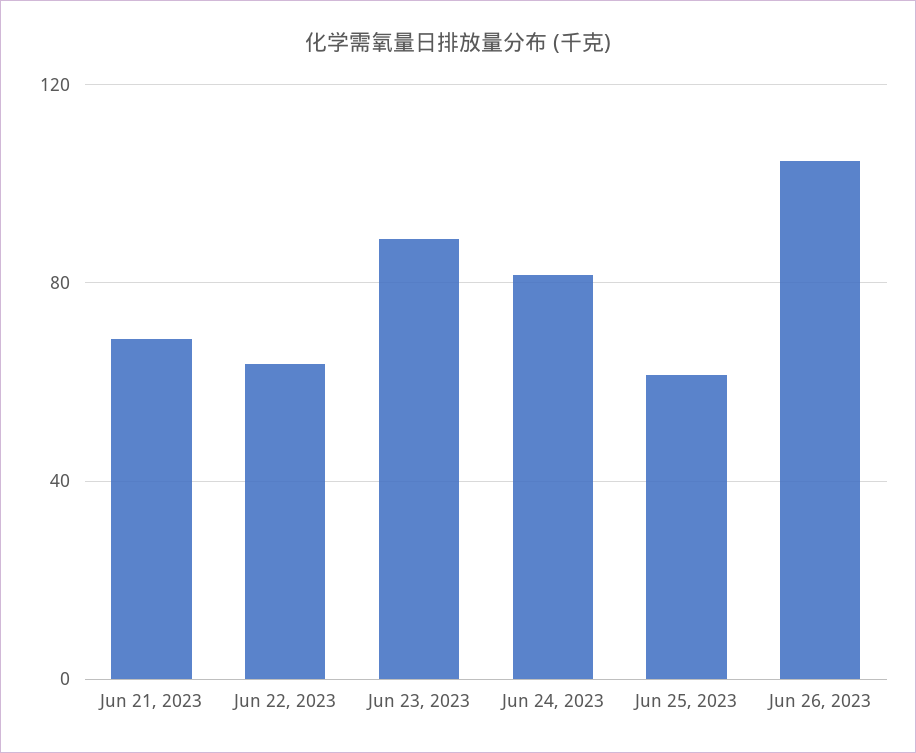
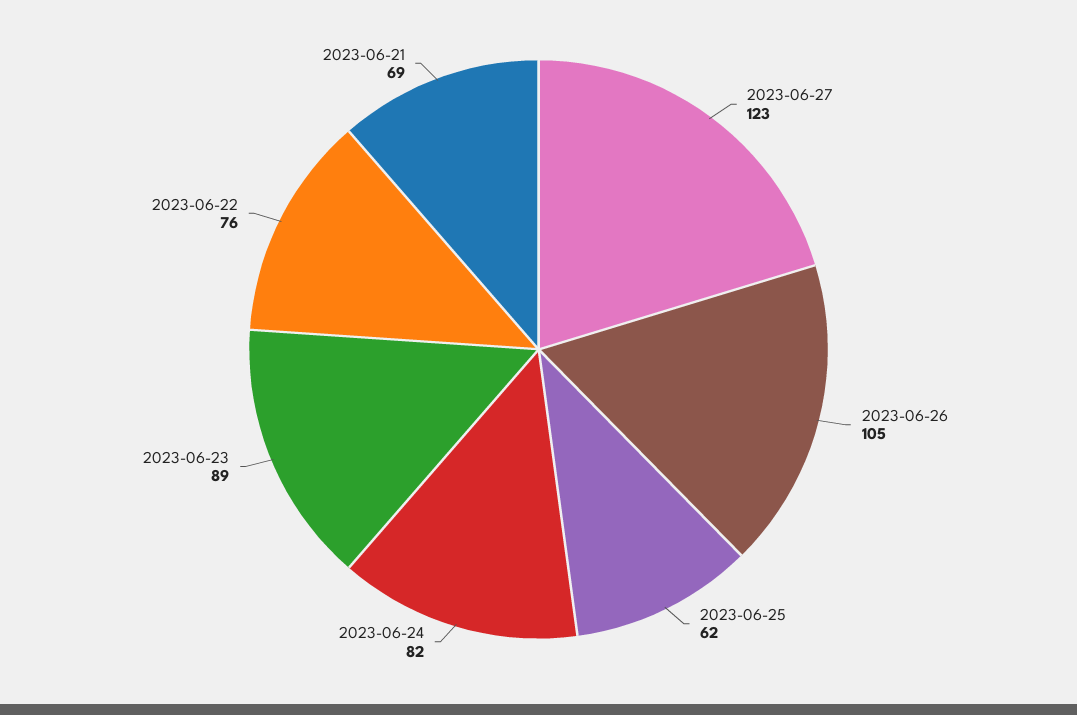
Jun 22, 2023: 65 -> 76
2023-06-27: none -> 123

